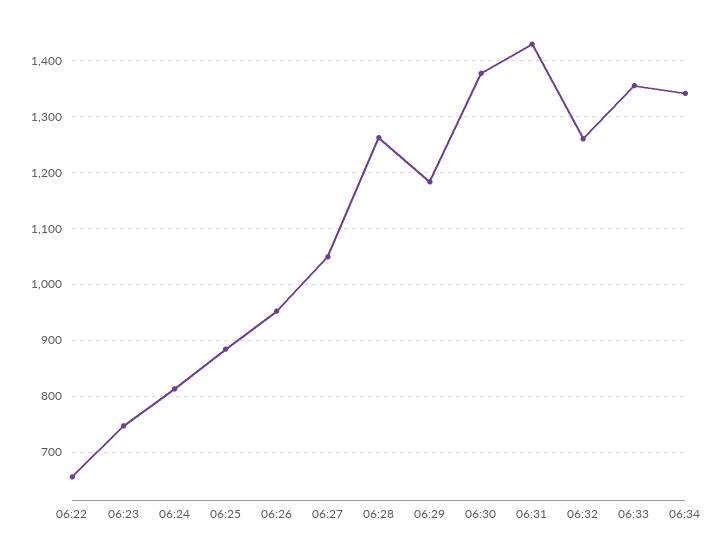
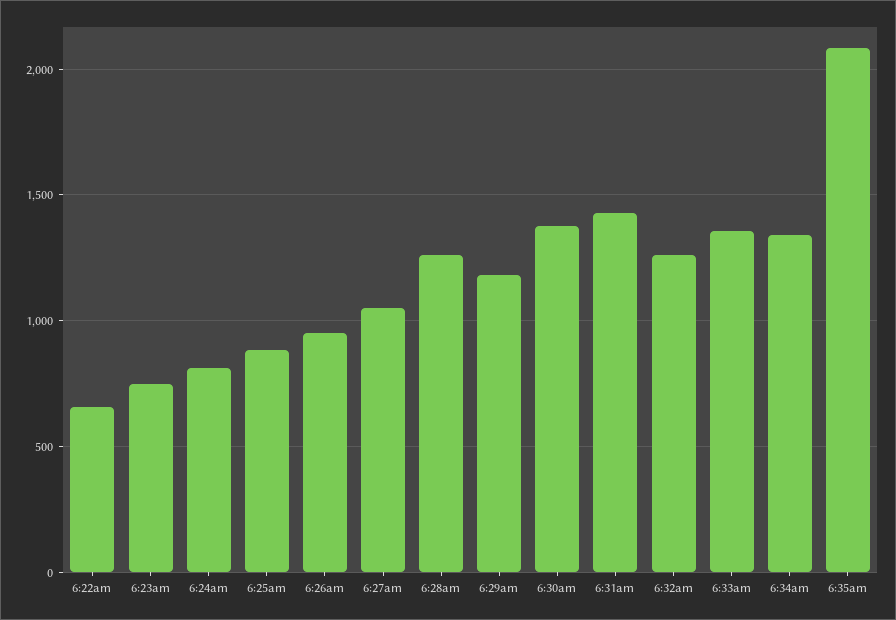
6:35am: none -> 2100

